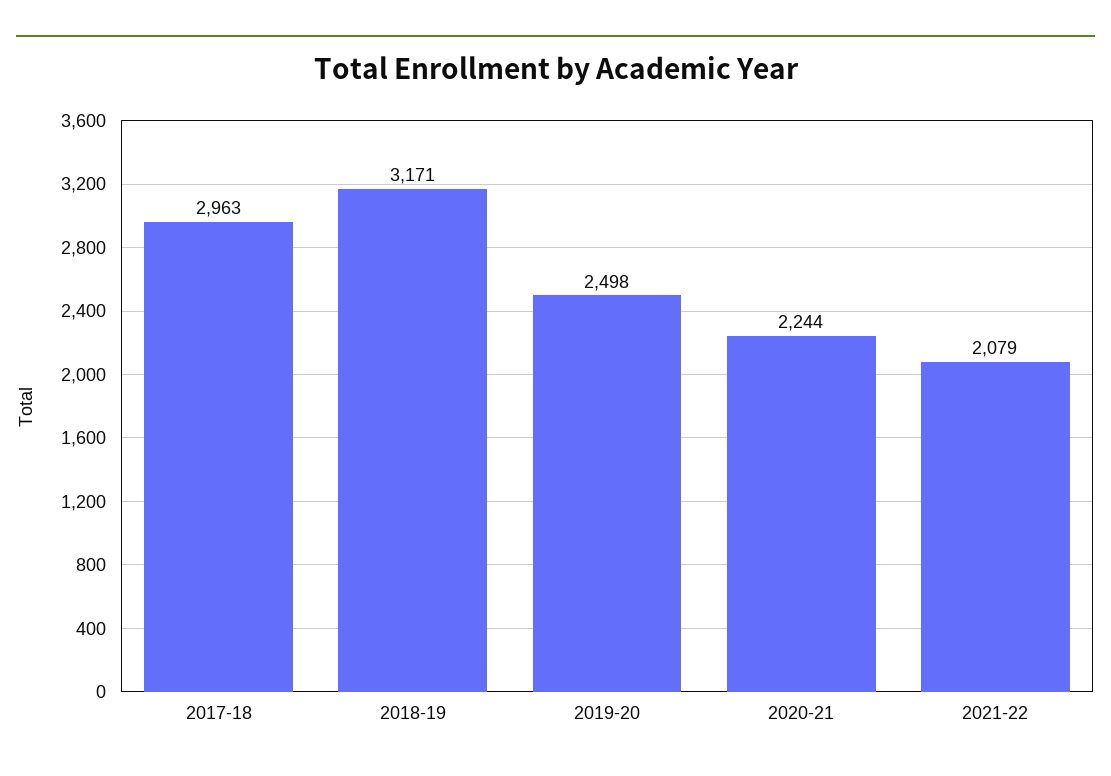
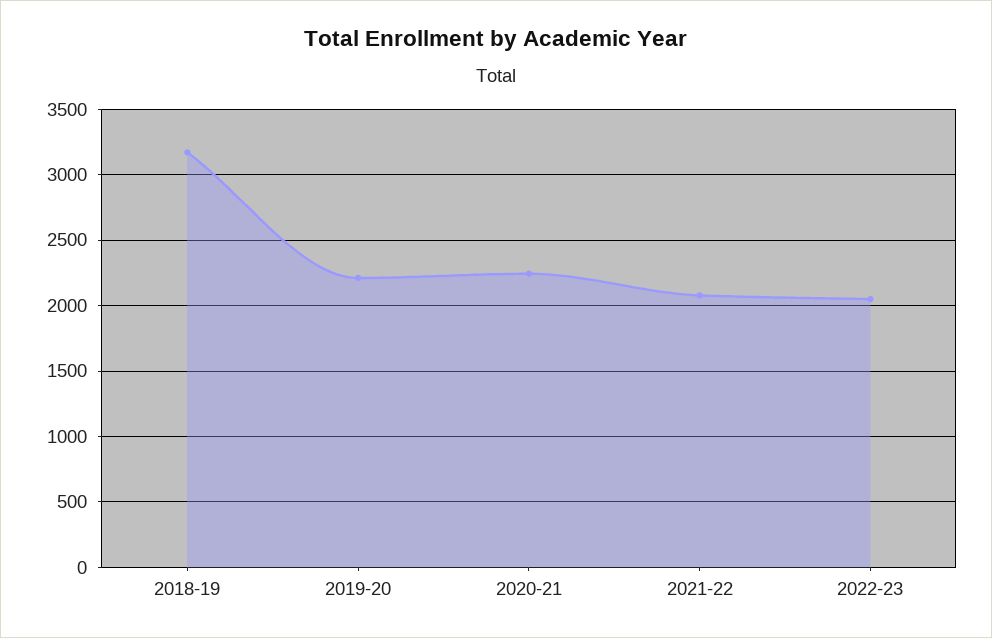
2017-18: 2963 -> none
2019-20: 2498 -> 2200
2022-23: none -> 2050

